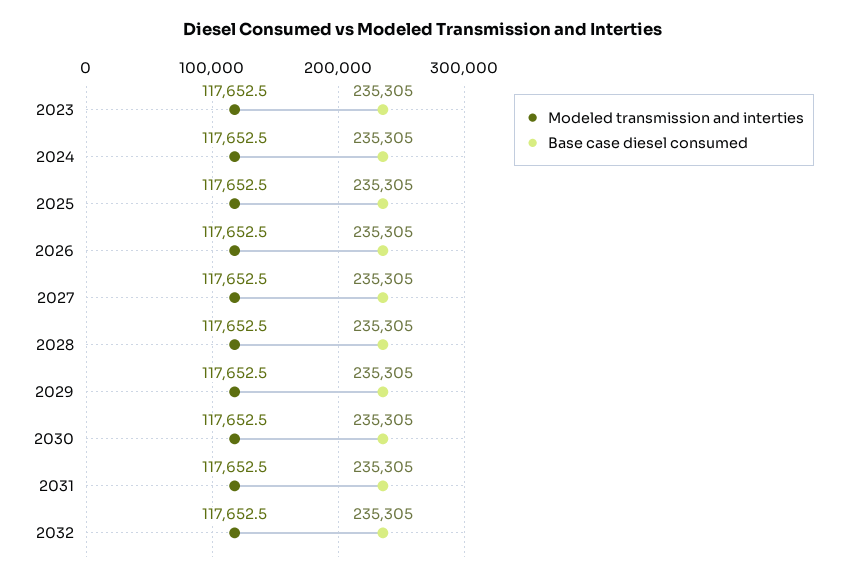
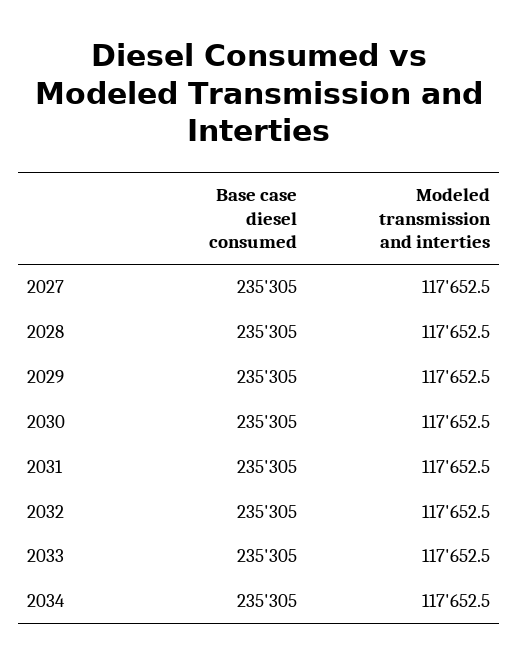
Modeled transmission and interties, 2023: 117652.5 -> none
Base case diesel consumed, 2023: 235305 -> none
Modeled transmission and interties, 2024: 117652.5 -> none
Base case diesel consumed, 2024: 235305 -> none
Modeled transmission and interties, 2025: 117652.5 -> none
Base case diesel consumed, 2025: 235305 -> none
Modeled transmission and interties, 2026: 117652.5 -> none
Base case diesel consumed, 2026: 235305 -> none
Base case diesel consumed, 2033: none -> 235305
Modeled transmission and interties, 2033: none -> 117652.5
Base case diesel consumed, 2034: none -> 235305
Modeled transmission and interties, 2034: none -> 117652.5

